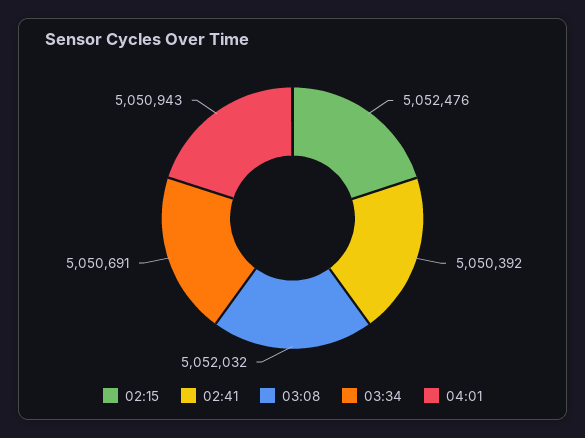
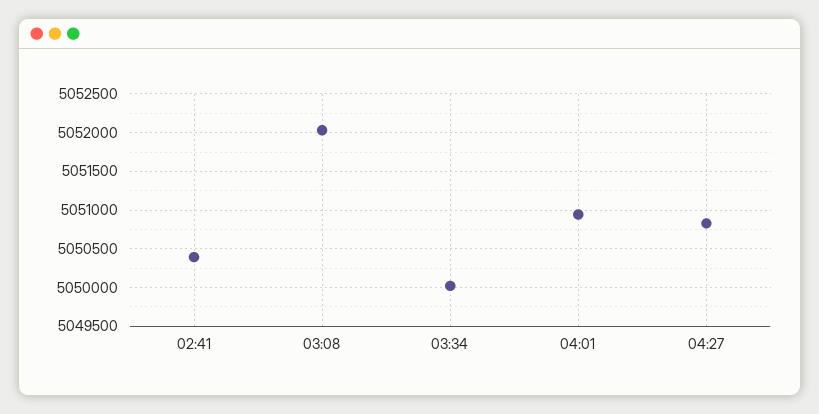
02:15: 5052476 -> none
03:34: 5050691 -> 5050000
04:27: none -> 5050800

